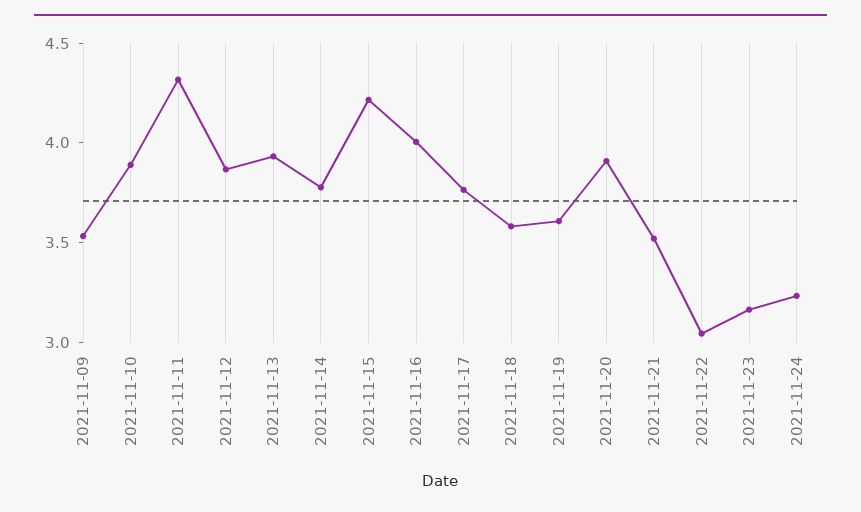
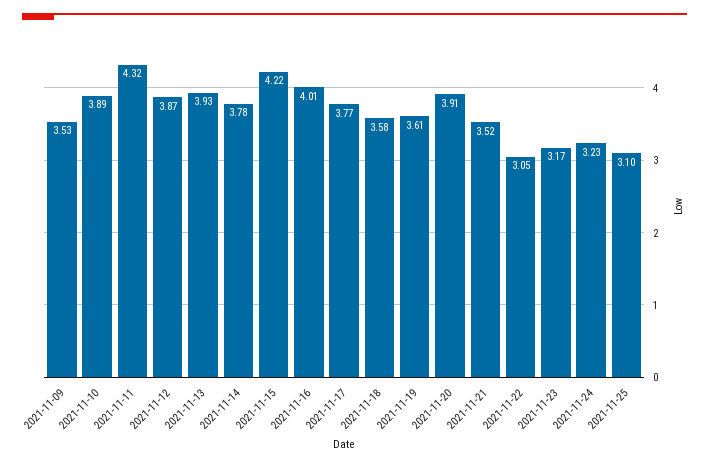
2021-11-25: none -> 3.1

